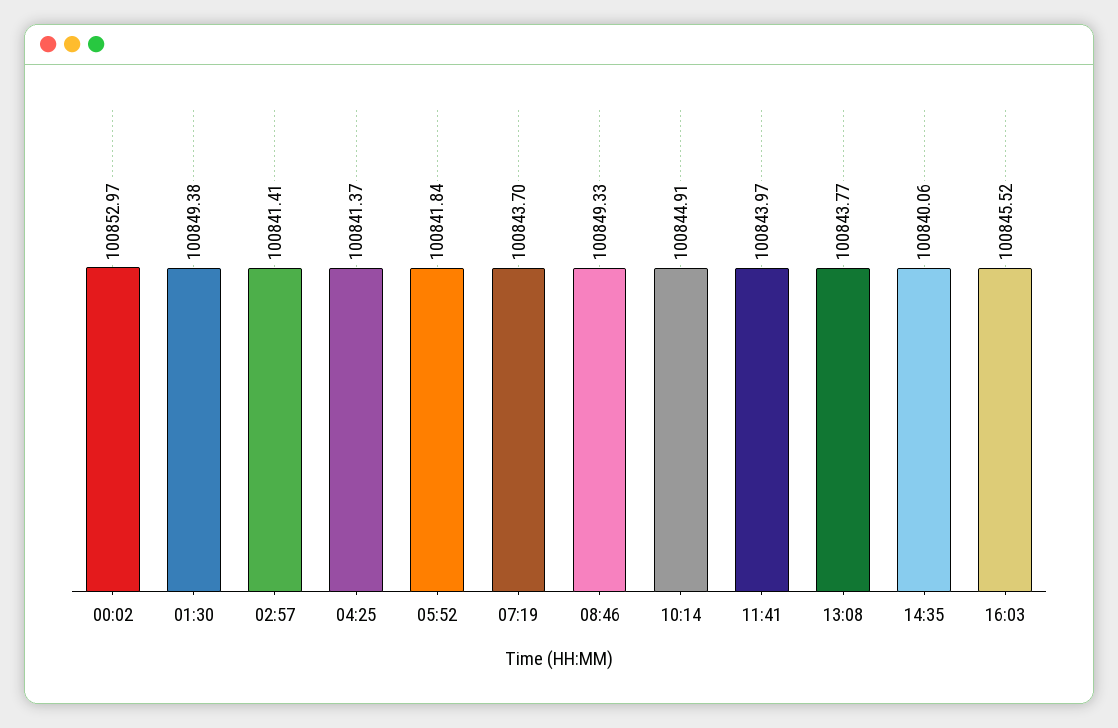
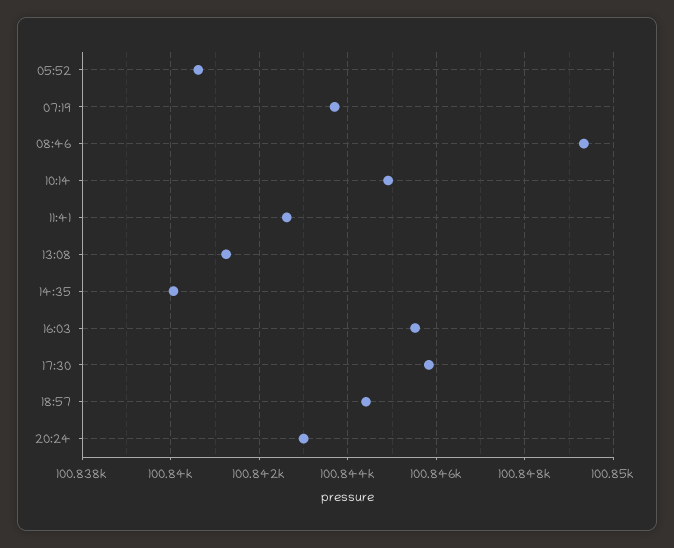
00:02: 100852.97 -> none
01:30: 100849.38 -> none
02:57: 100841.41 -> none
04:25: 100841.37 -> none
05:52: 100841.84 -> 100840.6
11:41: 100843.97 -> 100842.6
13:08: 100843.77 -> 100841.2
17:30: none -> 100845.8
18:57: none -> 100844.4
20:24: none -> 100843

